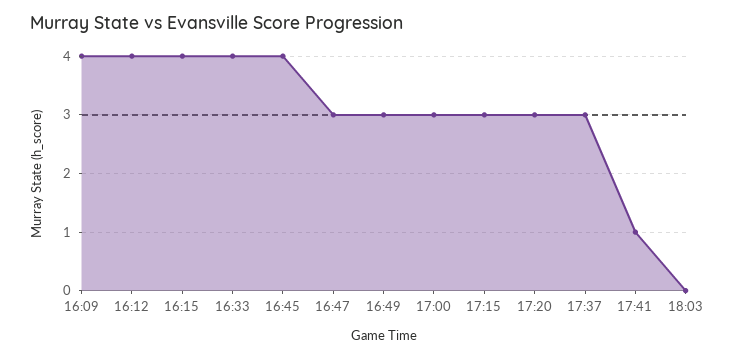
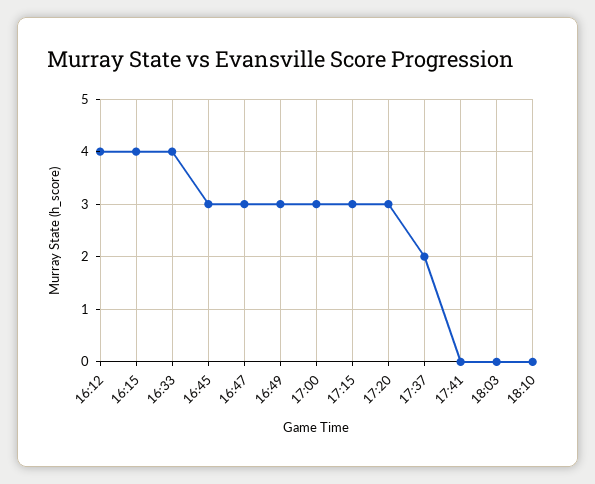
16:09: 4 -> none
16:45: 4 -> 3
17:37: 3 -> 2
17:41: 1 -> 0
18:10: none -> 0

